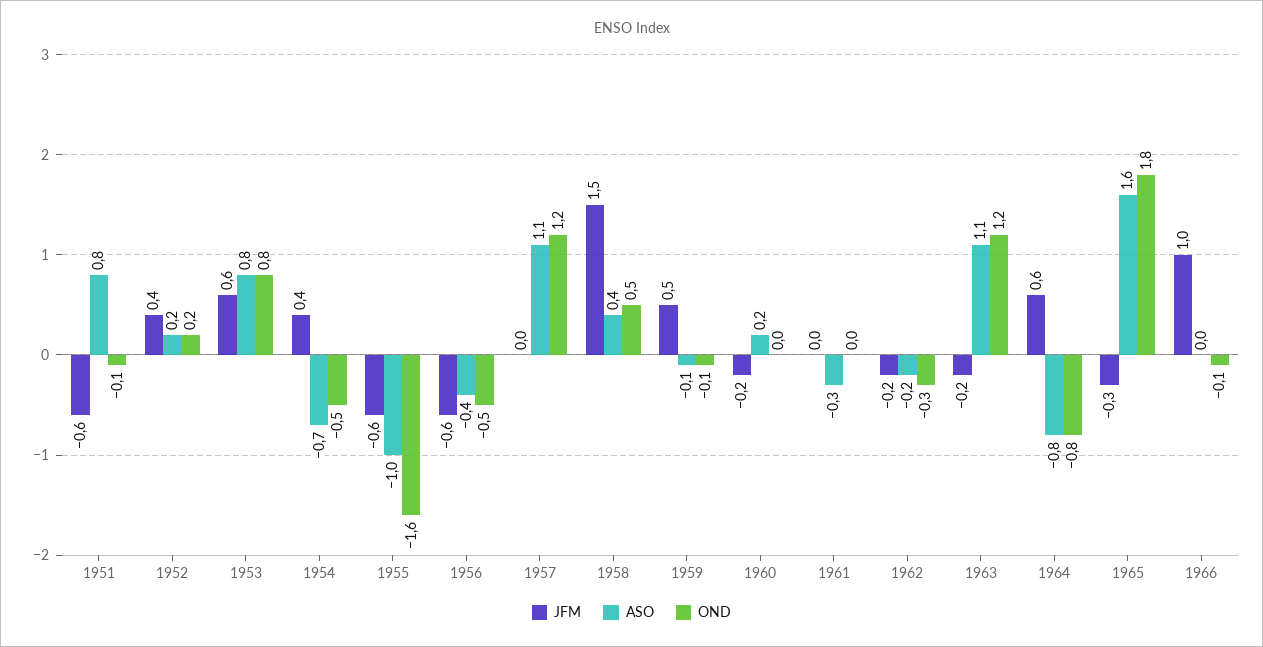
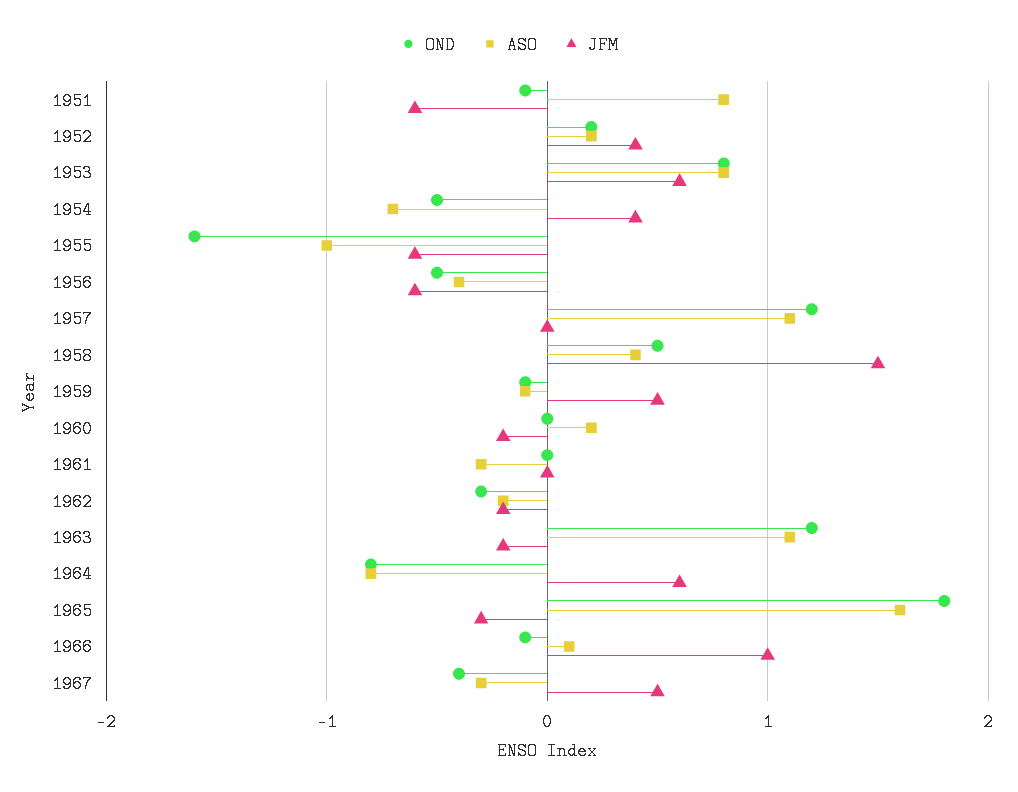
ASO, 1966: 0 -> 0.1
OND, 1967: none -> -0.4
ASO, 1967: none -> -0.3
JFM, 1967: none -> 0.5

